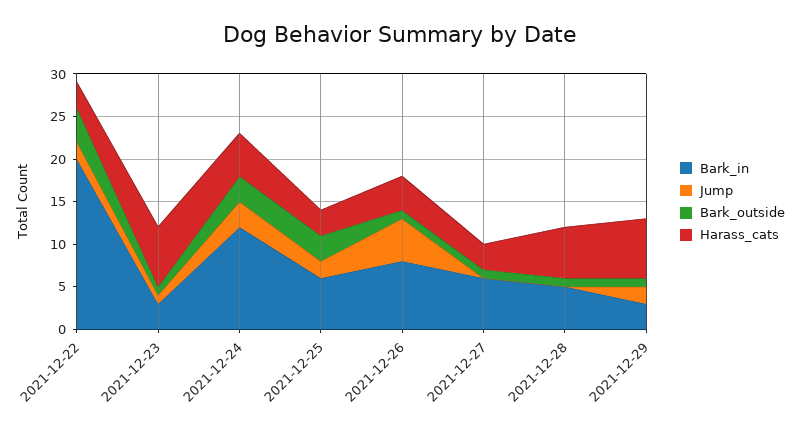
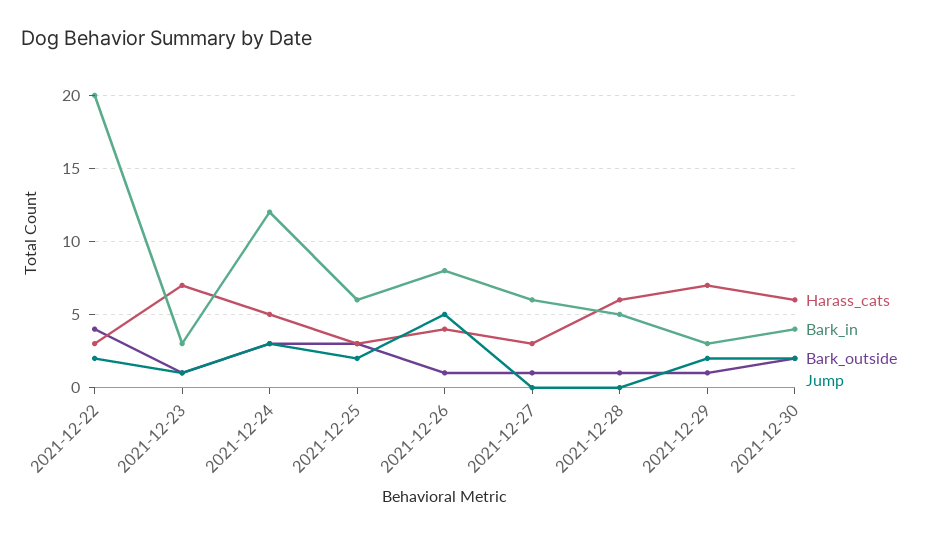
Harass_cats, 2021-12-30: none -> 6
Bark_in, 2021-12-30: none -> 4
Bark_outside, 2021-12-30: none -> 2
Jump, 2021-12-30: none -> 2

